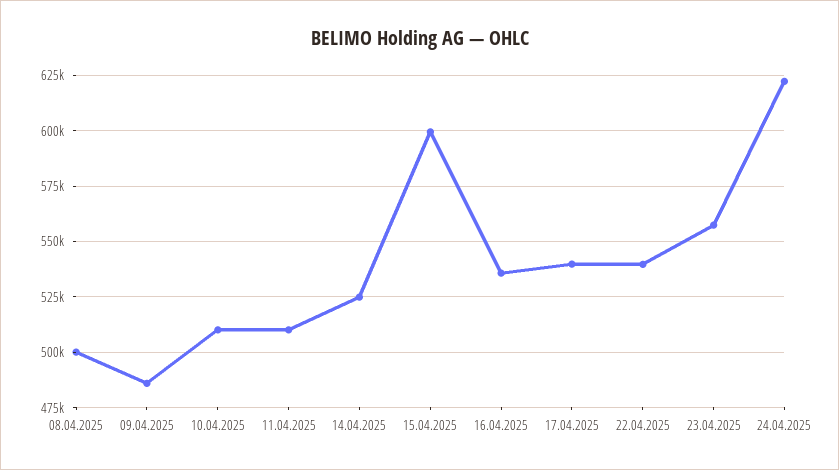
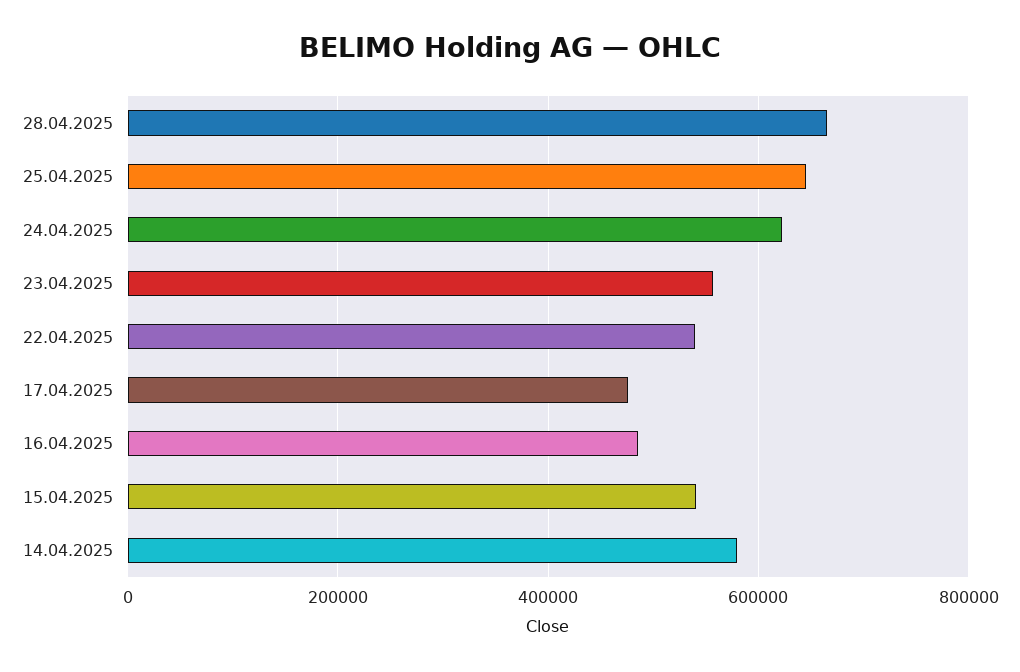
08.04.2025: 500000 -> none
09.04.2025: 485000 -> none
10.04.2025: 510000 -> none
11.04.2025: 510000 -> none
14.04.2025: 525000 -> 580000
15.04.2025: 600000 -> 540000
16.04.2025: 535000 -> 480000
17.04.2025: 540000 -> 480000
28.04.2025: none -> 660000
25.04.2025: none -> 640000

